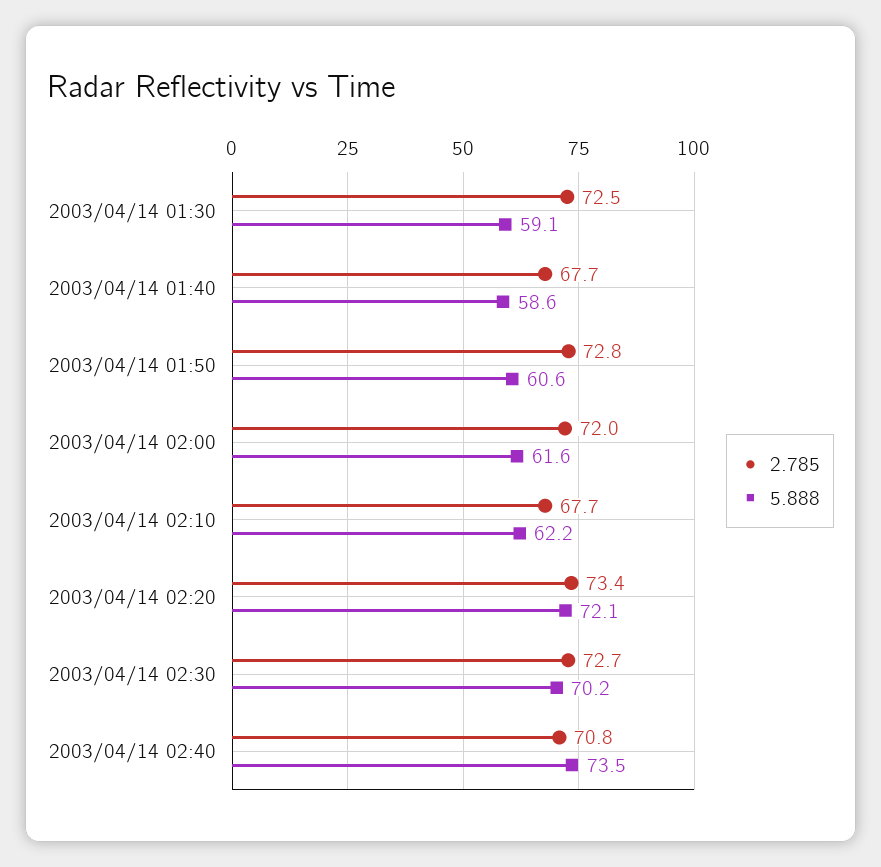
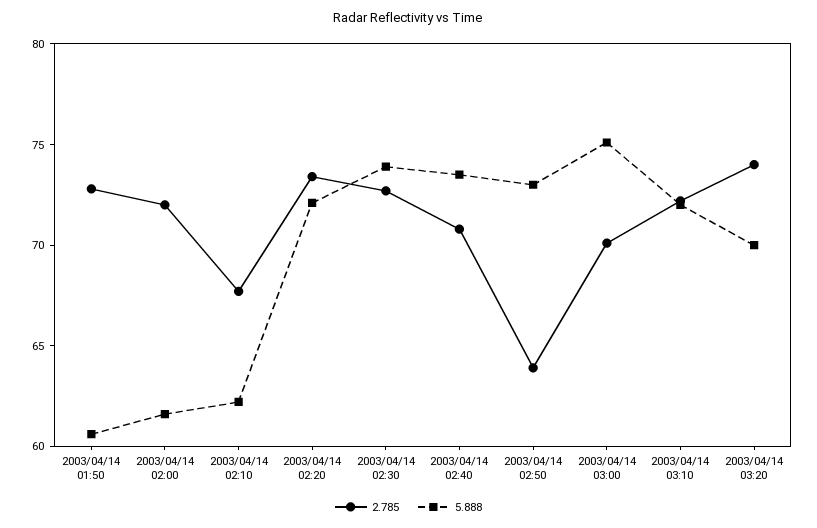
2.785, 2003/04/14 01:30: 72.5 -> none
5.888, 2003/04/14 01:30: 59.1 -> none
2.785, 2003/04/14 01:40: 67.7 -> none
5.888, 2003/04/14 01:40: 58.6 -> none
5.888, 2003/04/14 02:30: 70.2 -> 74
2.785, 2003/04/14 02:50: none -> 64
5.888, 2003/04/14 02:50: none -> 73
2.785, 2003/04/14 03:00: none -> 70
5.888, 2003/04/14 03:00: none -> 75
2.785, 2003/04/14 03:10: none -> 72
5.888, 2003/04/14 03:10: none -> 72
2.785, 2003/04/14 03:20: none -> 74
5.888, 2003/04/14 03:20: none -> 70

